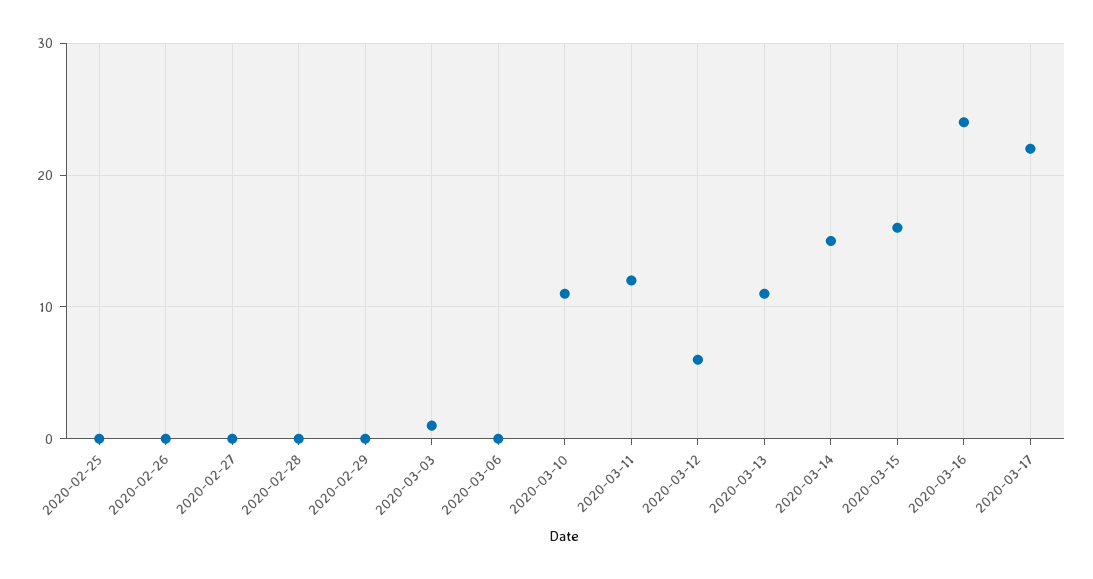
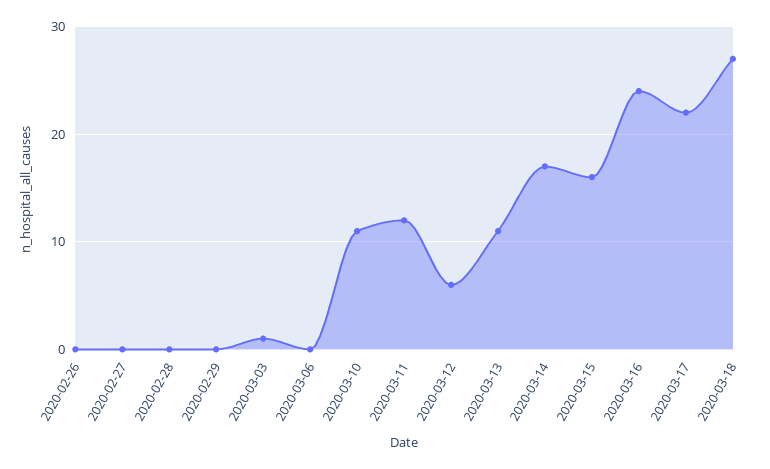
2020-02-25: 0 -> none
2020-03-14: 15 -> 17
2020-03-18: none -> 27

